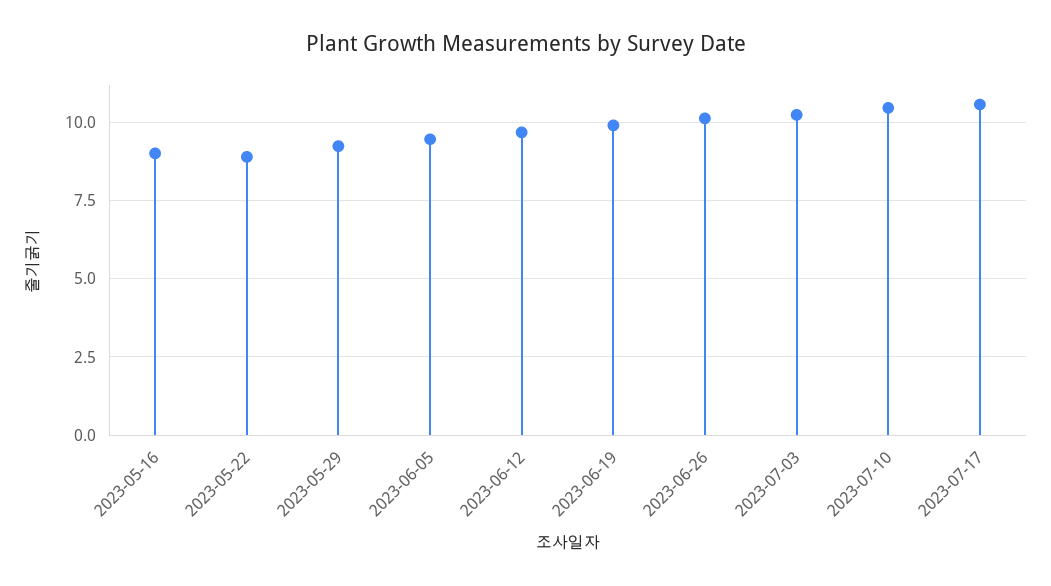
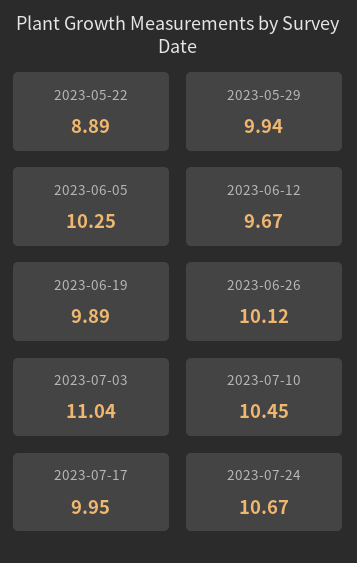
2023-05-16: 9 -> none
2023-05-29: 9.25 -> 9.94
2023-06-05: 9.5 -> 10.25
2023-07-03: 10.25 -> 11.04
2023-07-17: 10.5 -> 9.95
2023-07-24: none -> 10.67

